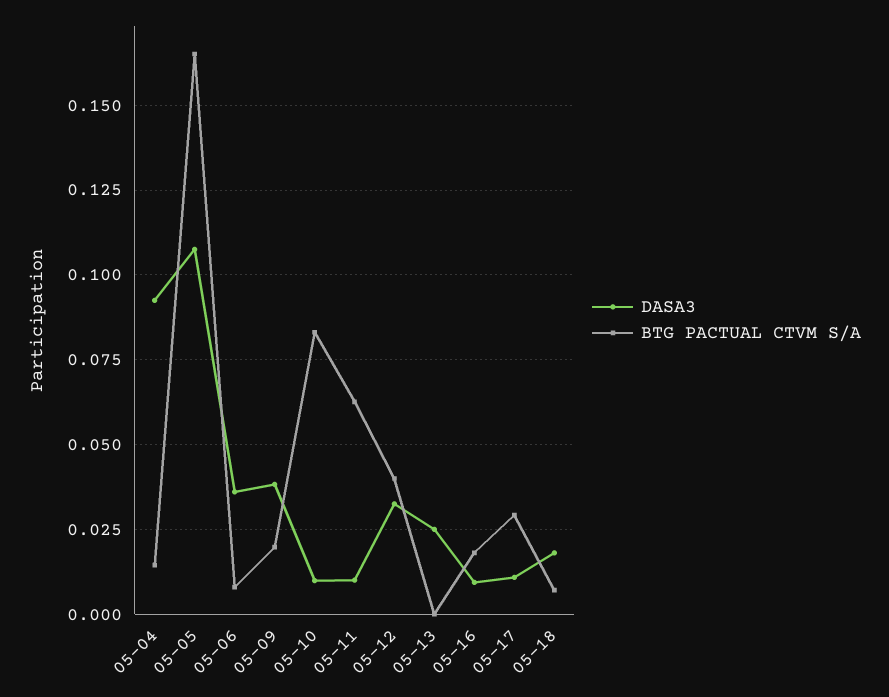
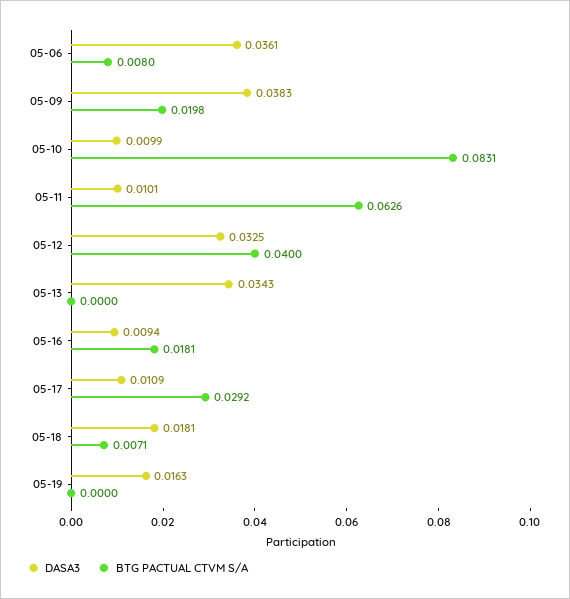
DASA3, 05-04: 0.0925 -> none
BTG PACTUAL CTVM S/A, 05-04: 0.015 -> none
DASA3, 05-05: 0.1075 -> none
BTG PACTUAL CTVM S/A, 05-05: 0.165 -> none
DASA3, 05-13: 0.025 -> 0.0343
DASA3, 05-19: none -> 0.0163
BTG PACTUAL CTVM S/A, 05-19: none -> 0

